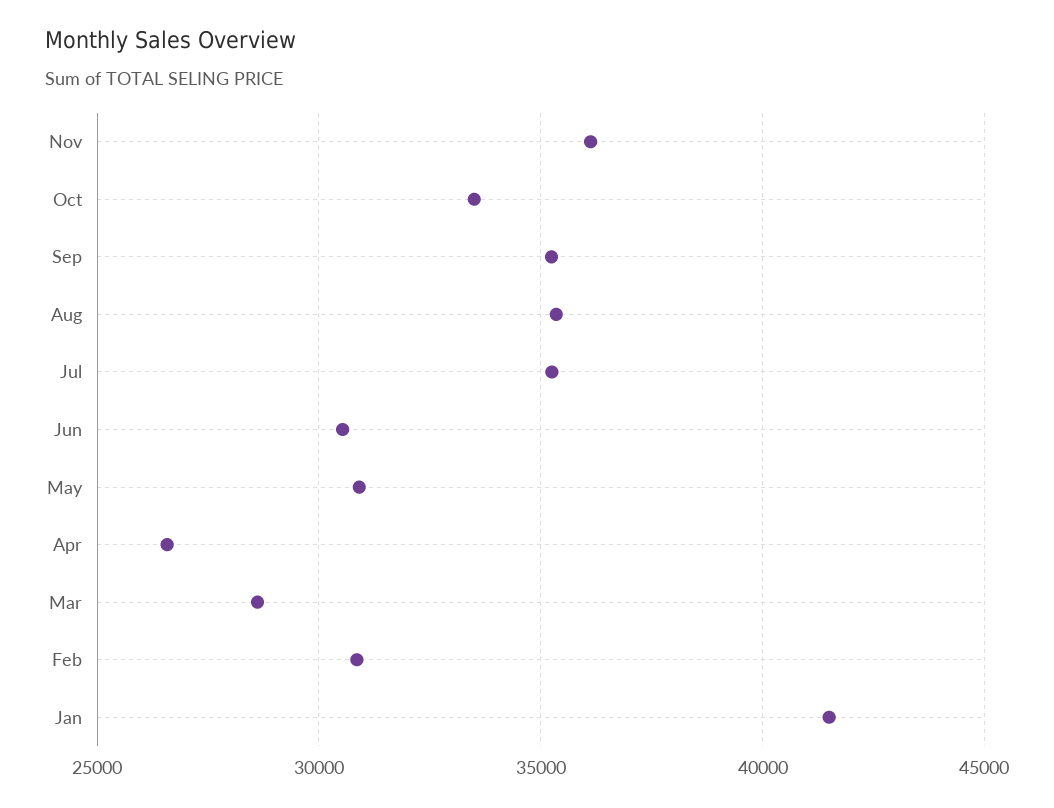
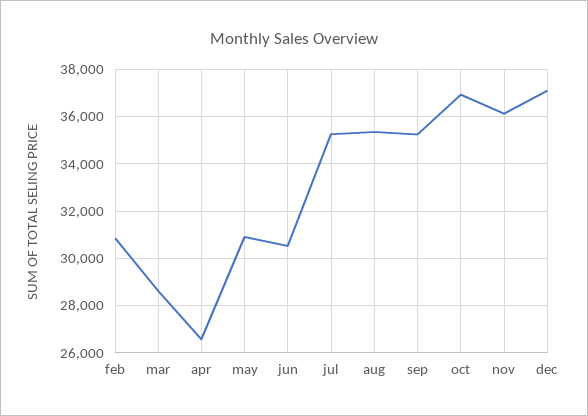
Oct: 33500 -> 37000
Jan: 41500 -> none
dec: none -> 37000

